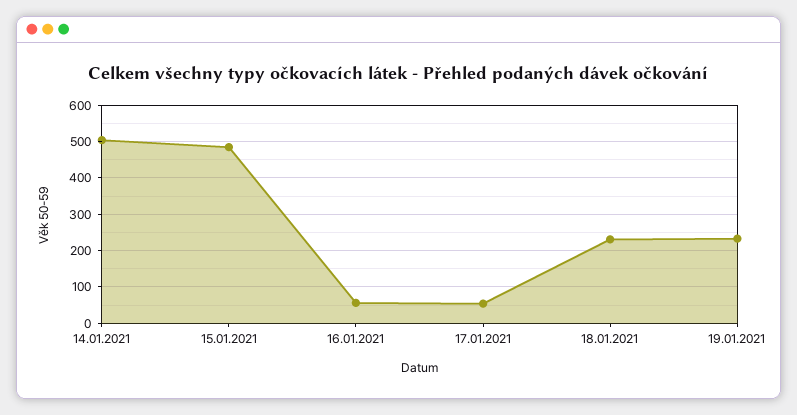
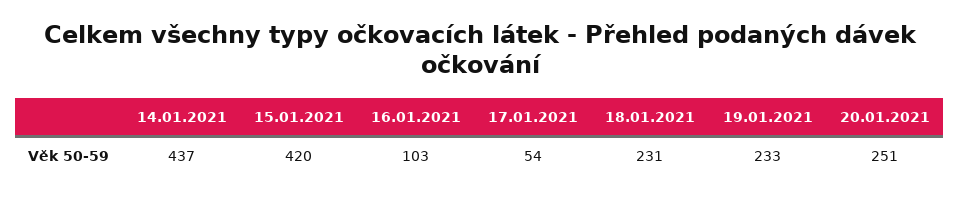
14.01.2021: 500 -> 437
15.01.2021: 480 -> 420
16.01.2021: 60 -> 103
20.01.2021: none -> 251

